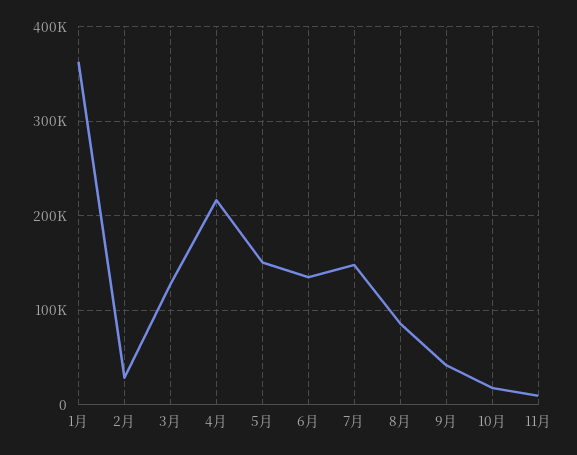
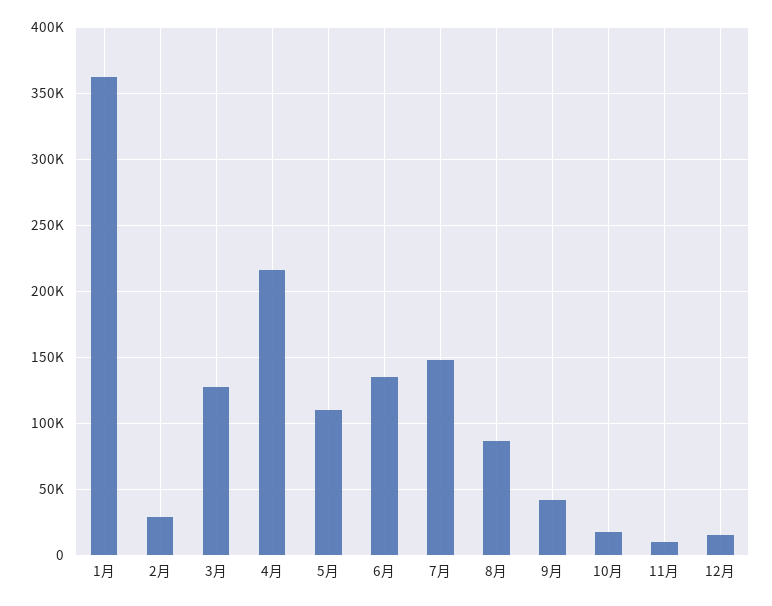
5月: 150000 -> 110000
12月: none -> 15000

